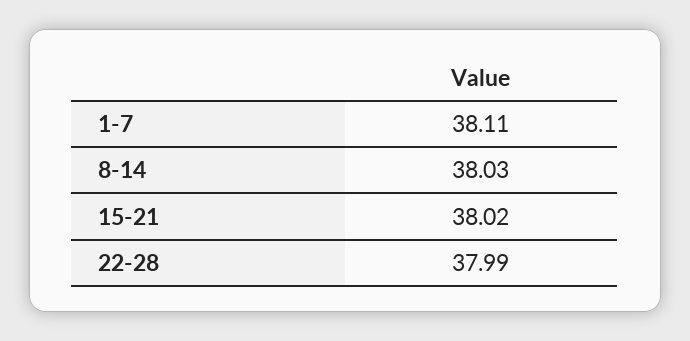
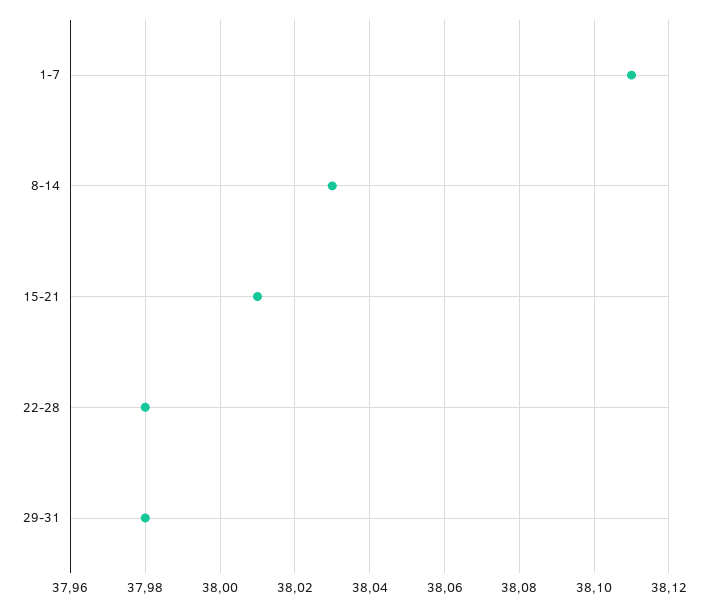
15-21: 38.02 -> 38.01
22-28: 37.99 -> 37.98
29-31: none -> 37.98

